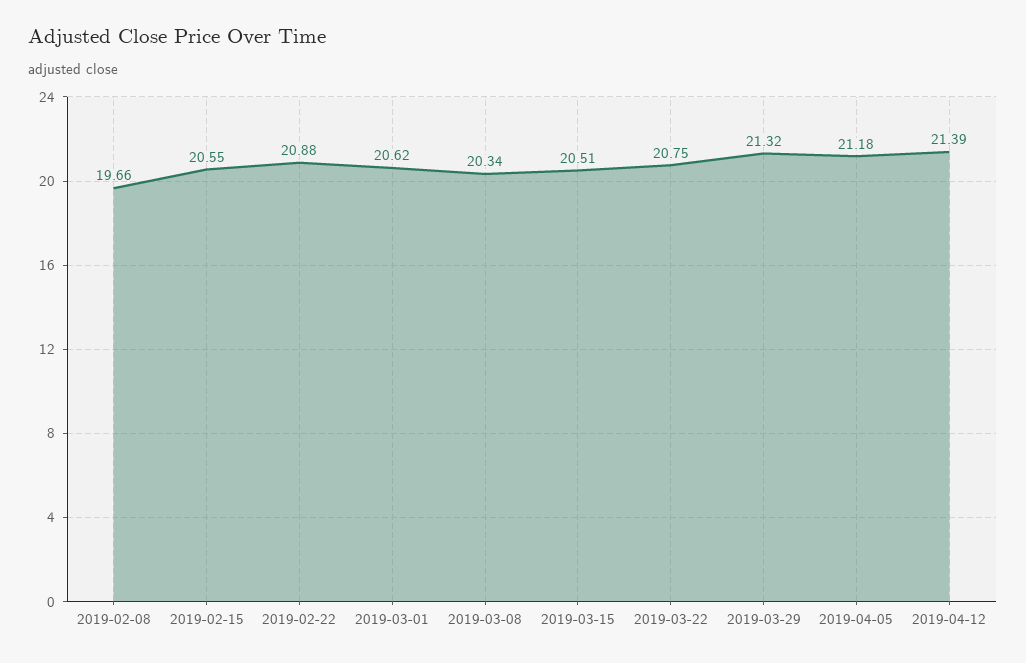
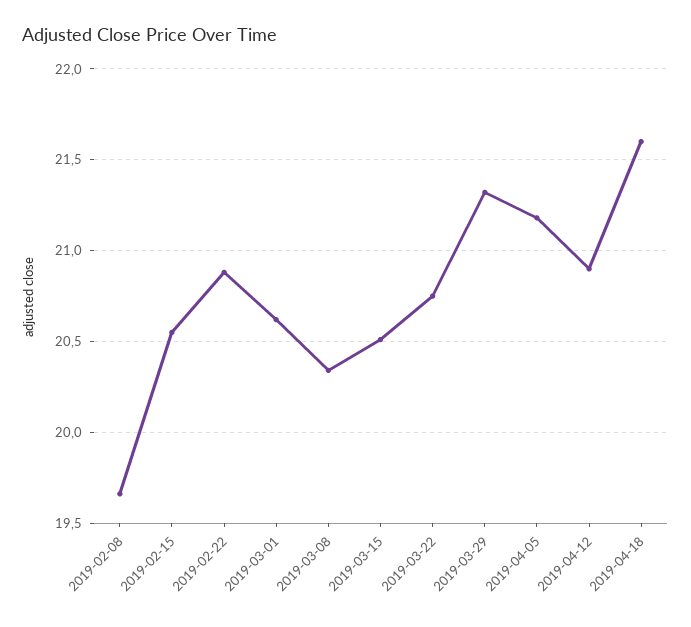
2019-04-12: 21.39 -> 20.9
2019-04-18: none -> 21.6

